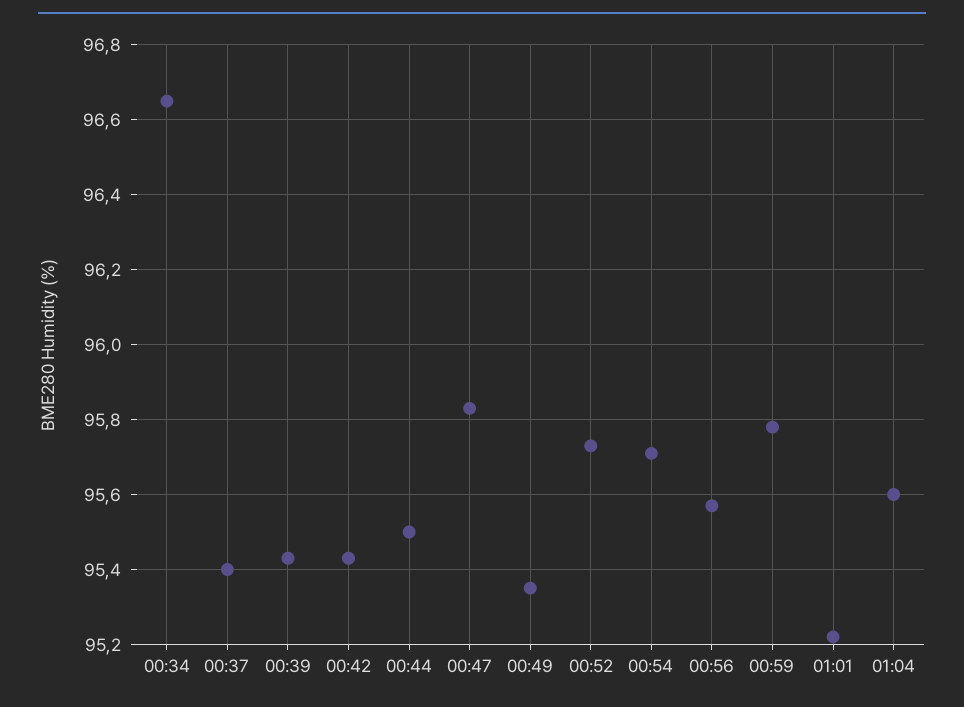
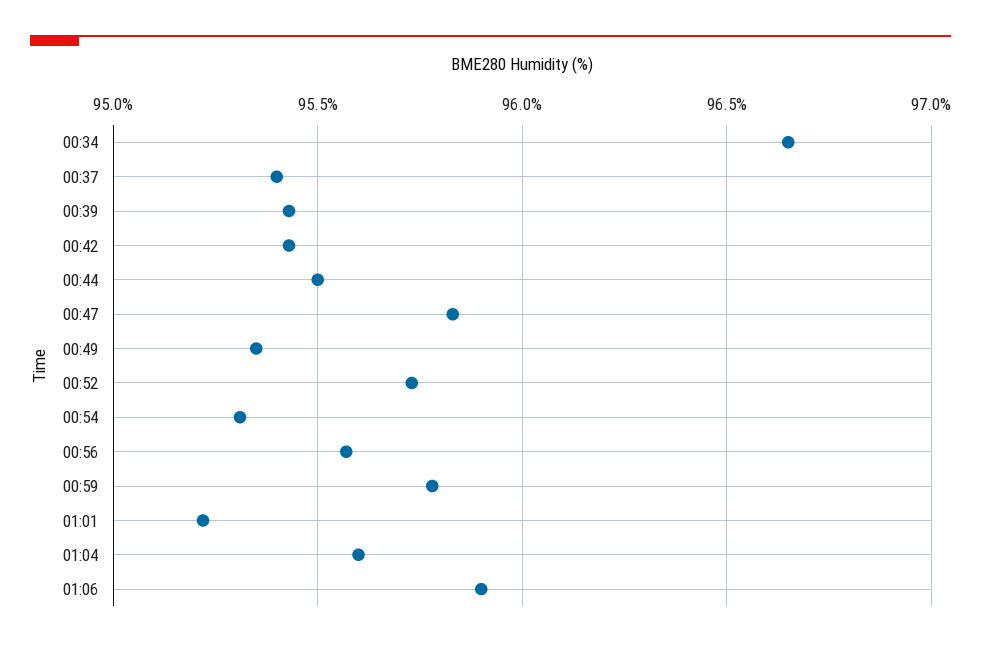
00:54: 95.7 -> 95.3
01:06: none -> 95.9

